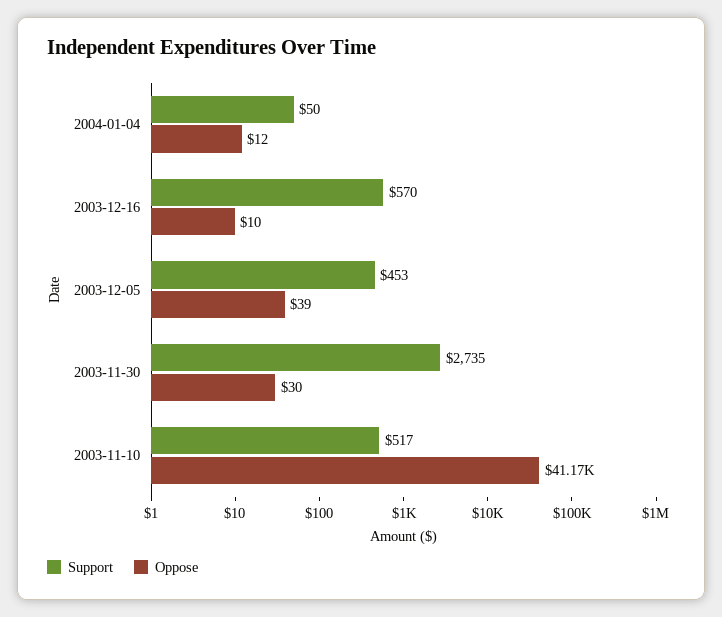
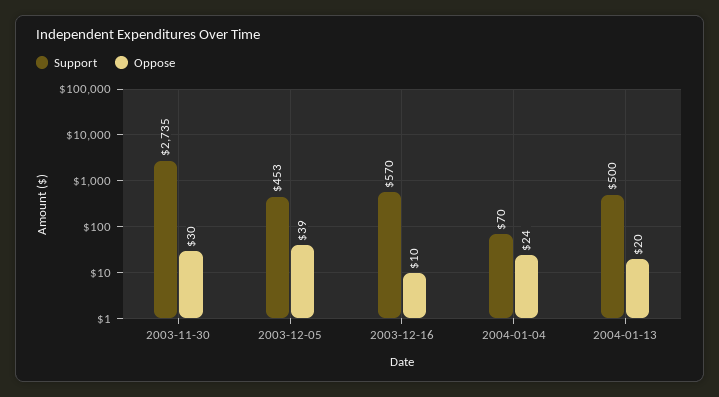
Support, 2004-01-04: 50 -> 70
Oppose, 2004-01-04: 12 -> 24
Support, 2003-11-10: 517 -> none
Oppose, 2003-11-10: 41170 -> none
Support, 2004-01-13: none -> 500
Oppose, 2004-01-13: none -> 20

